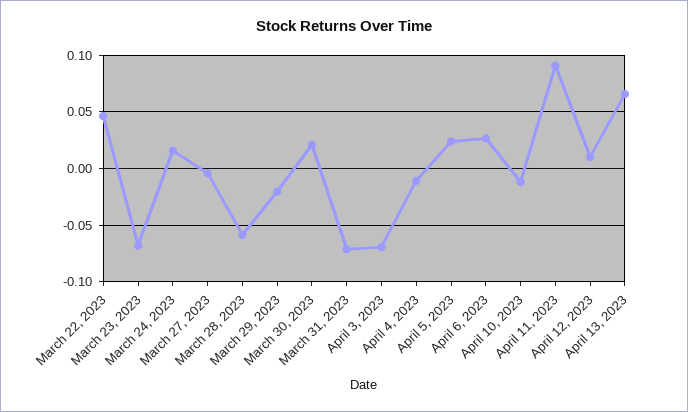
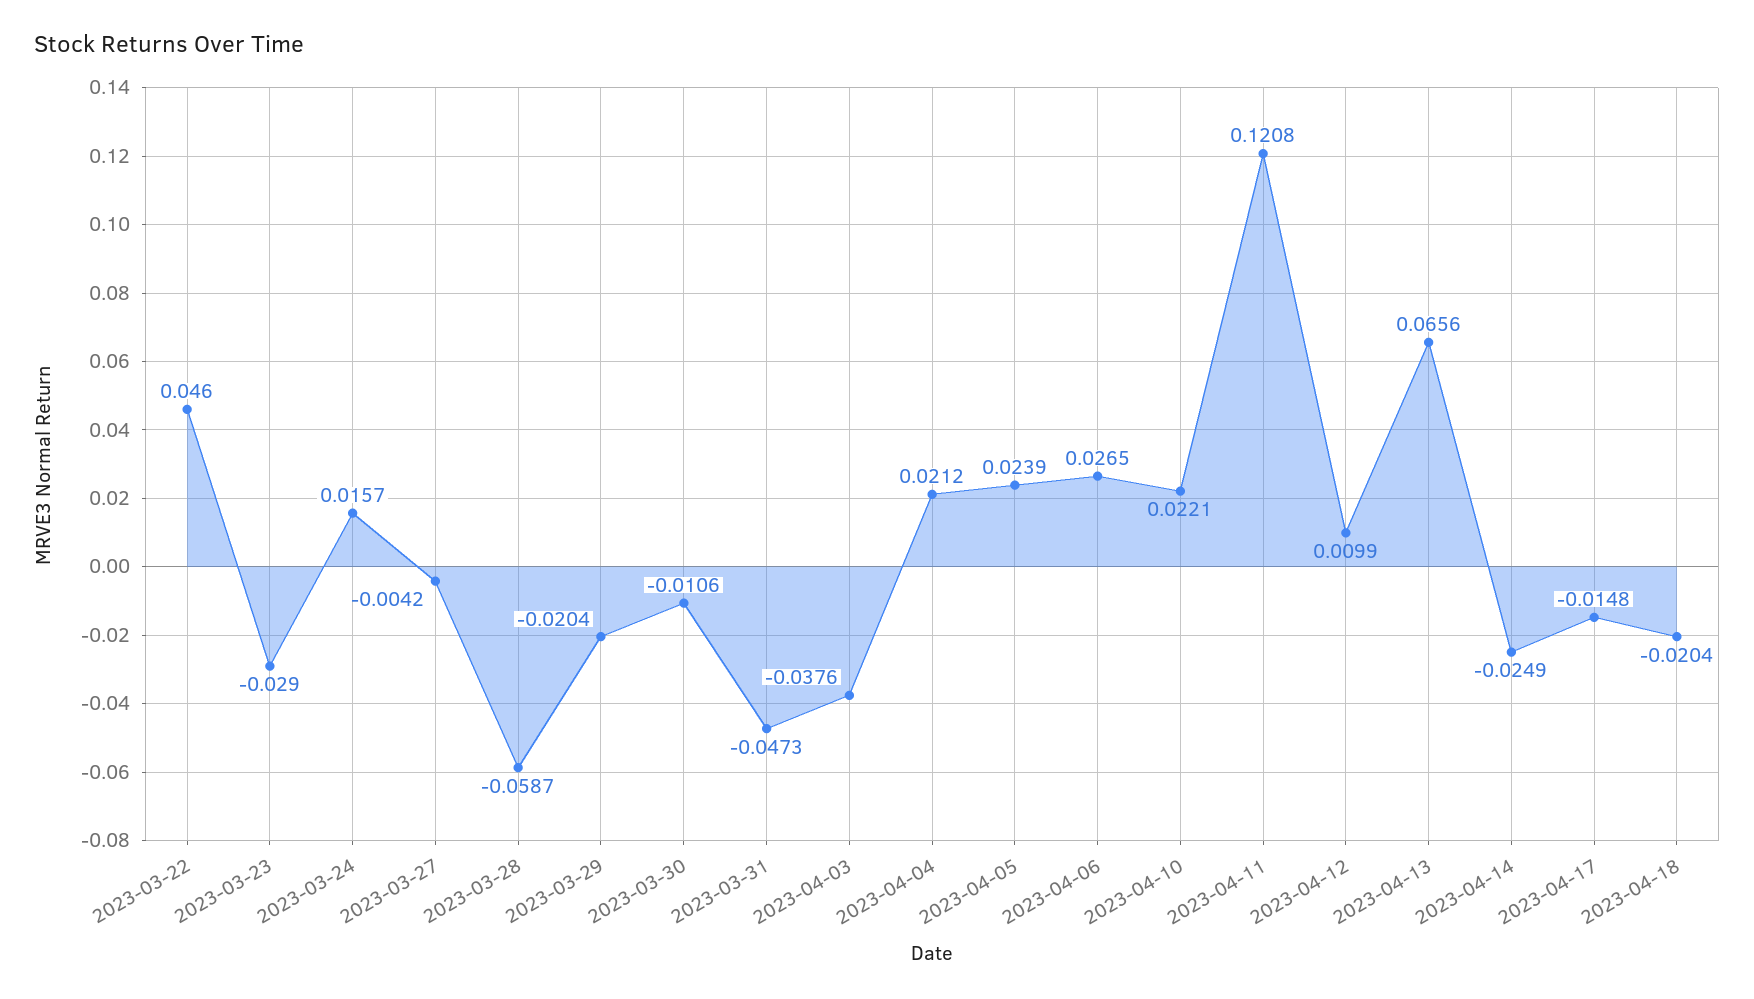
March 23, 2023: -0.07 -> -0.029
March 30, 2023: 0.02 -> -0.0106
March 31, 2023: -0.07 -> -0.0473
April 3, 2023: -0.07 -> -0.0376
April 4, 2023: -0.01 -> 0.0212
April 10, 2023: -0.01 -> 0.0221
April 11, 2023: 0.09 -> 0.1208
2023-04-14: none -> -0.0249
2023-04-17: none -> -0.0148
2023-04-18: none -> -0.0204

